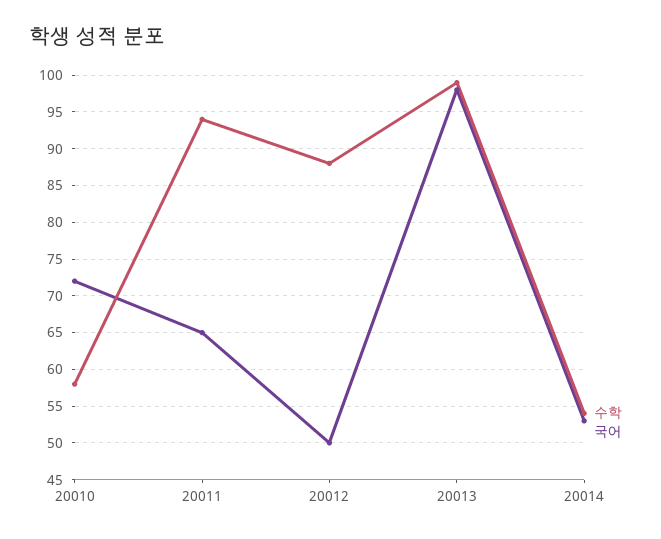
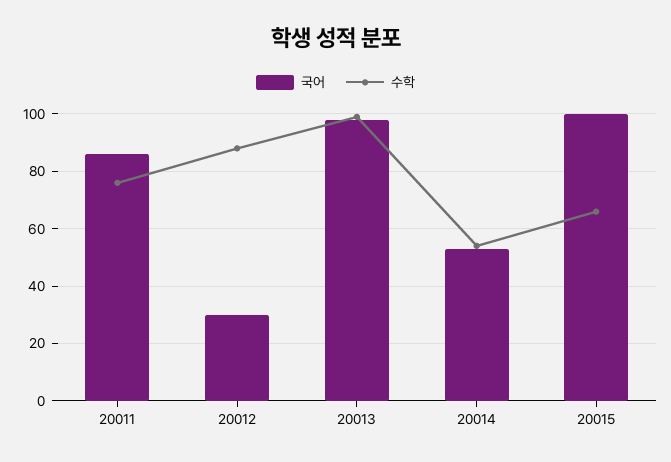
수학, 20010: 58 -> none
국어, 20010: 72 -> none
수학, 20011: 94 -> 75
국어, 20011: 65 -> 85
국어, 20012: 50 -> 30
국어, 20015: none -> 100
수학, 20015: none -> 65

